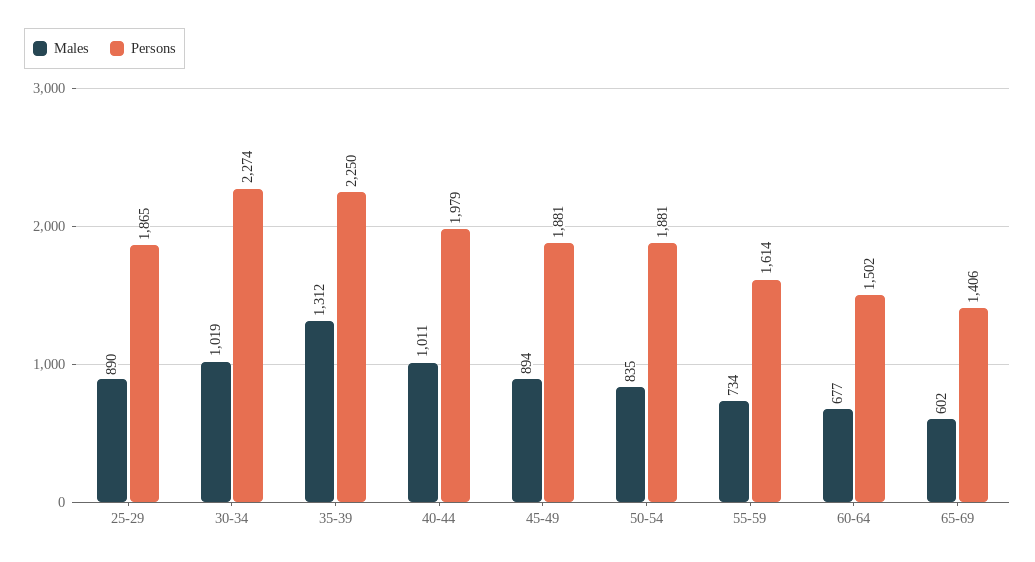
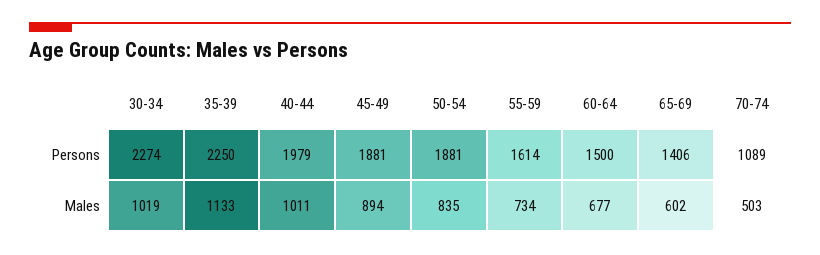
Males, 25-29: 890 -> none
Persons, 25-29: 1865 -> none
Males, 35-39: 1312 -> 1133
Persons, 60-64: 1502 -> 1500
Persons, 70-74: none -> 1089
Males, 70-74: none -> 503

